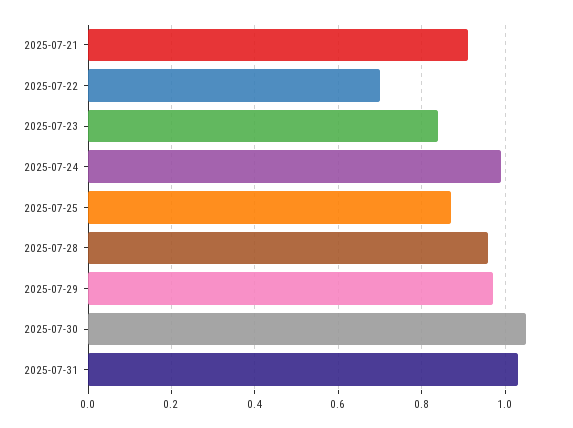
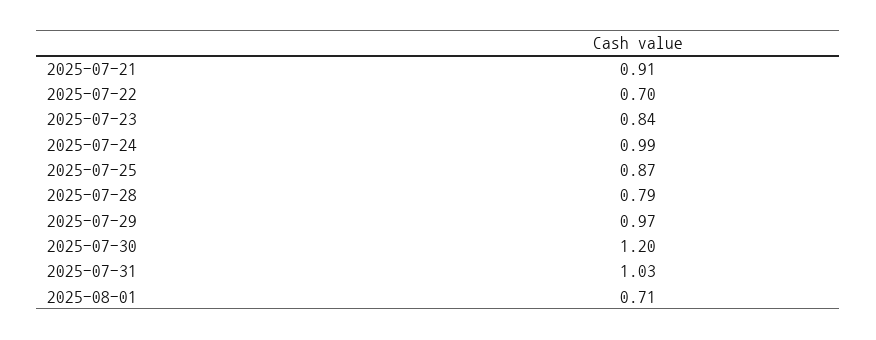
2025-07-28: 0.95 -> 0.79
2025-07-30: 1.05 -> 1.2
2025-08-01: none -> 0.71

